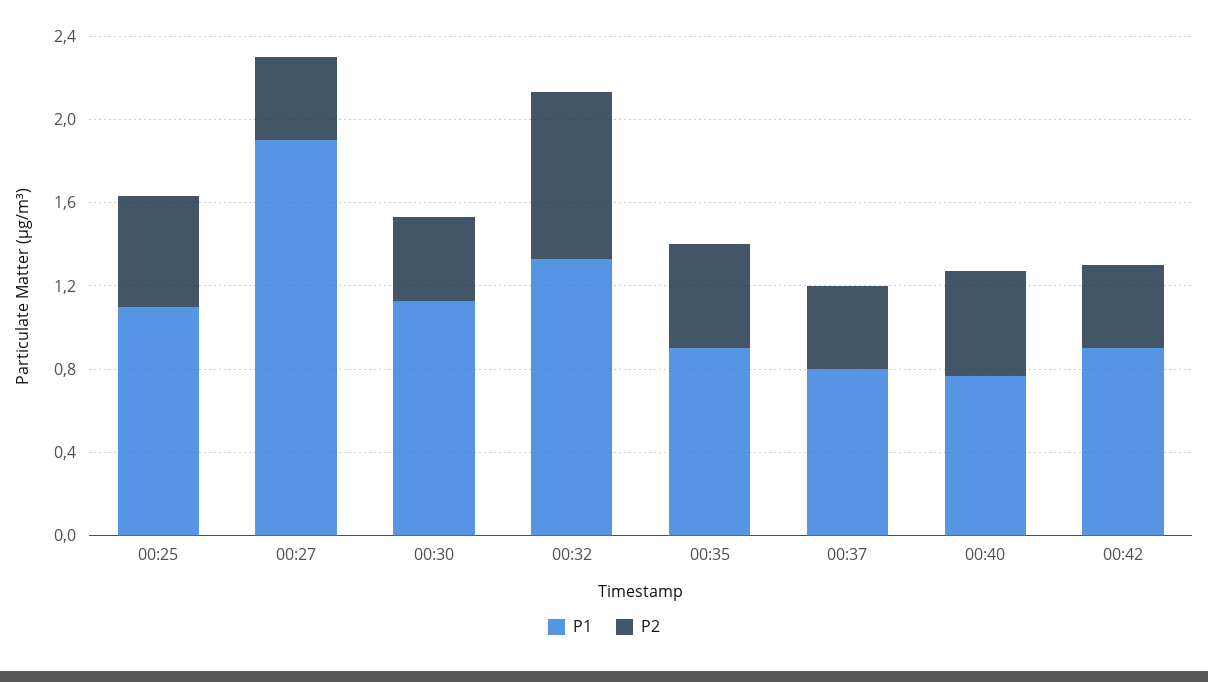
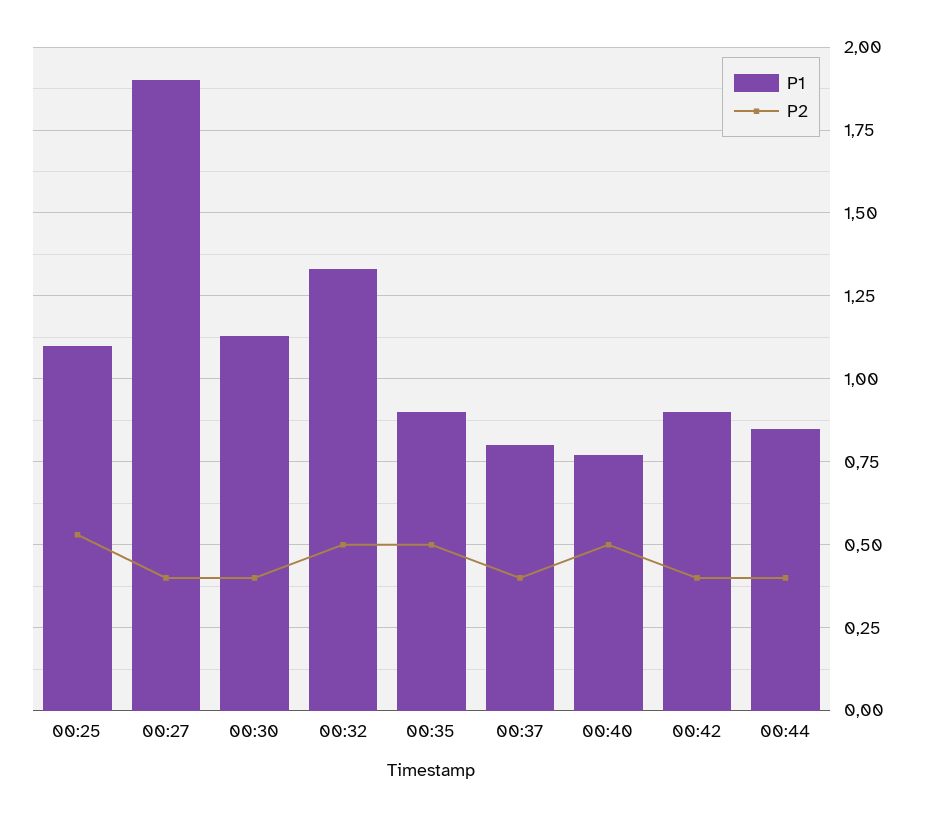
P2, 00:32: 0.8 -> 0.5
P1, 00:44: none -> 0.85
P2, 00:44: none -> 0.4

